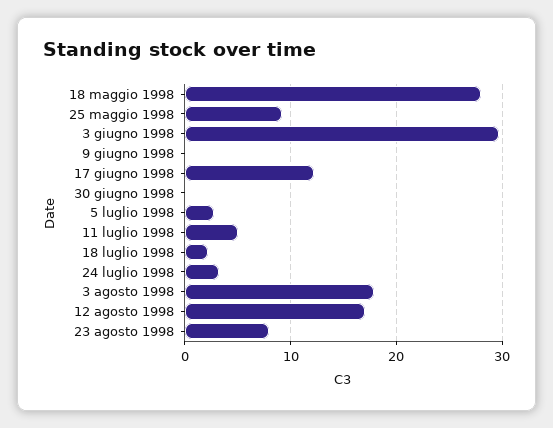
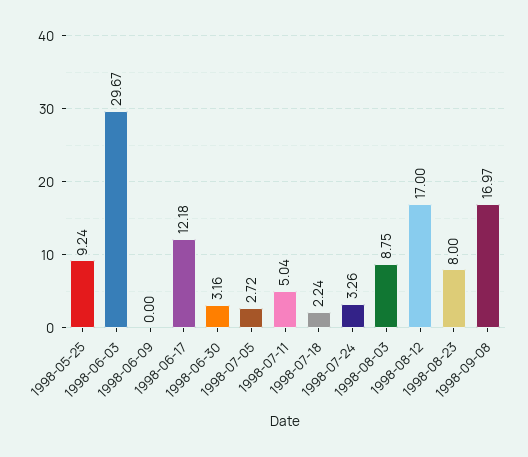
18 maggio 1998: 28 -> none
30 giugno 1998: 0 -> 3.16
3 agosto 1998: 18 -> 8.75
1998-09-08: none -> 16.97

